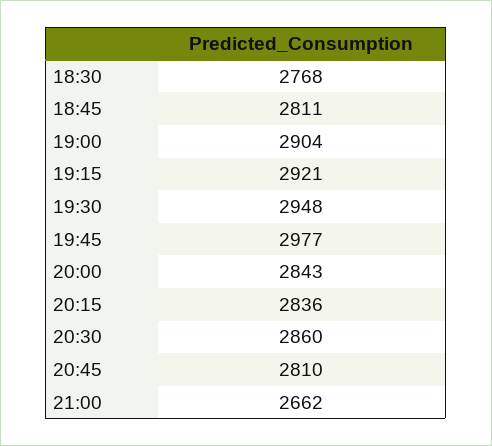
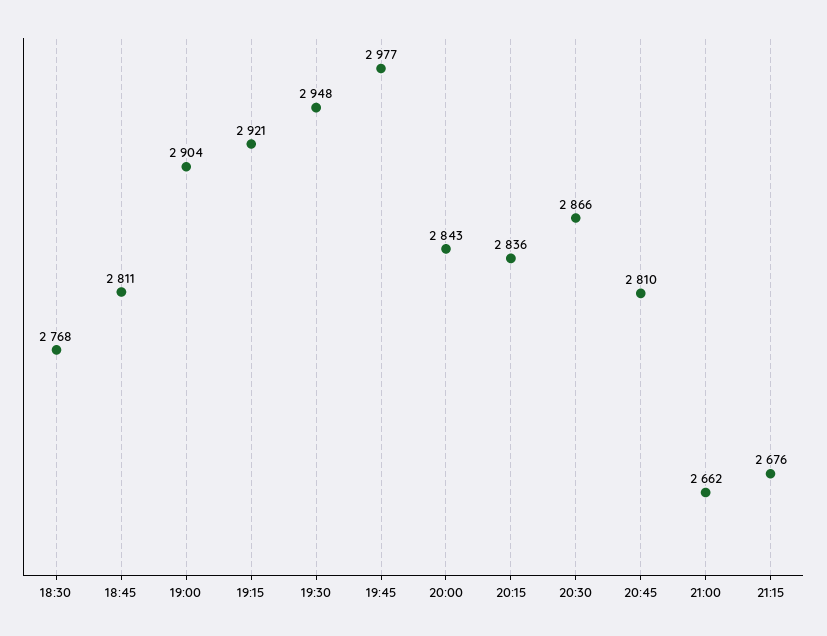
20:30: 2860 -> 2866
21:15: none -> 2676

